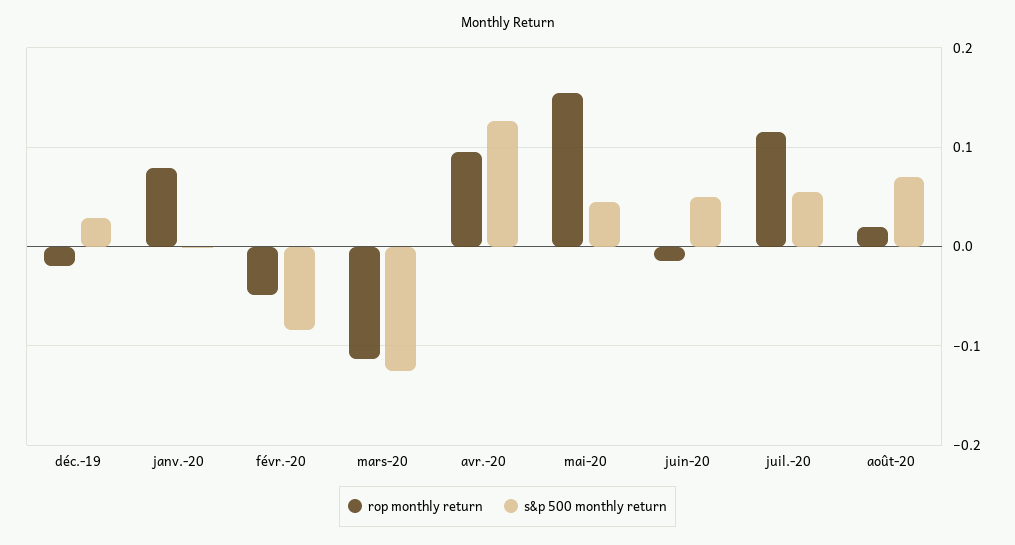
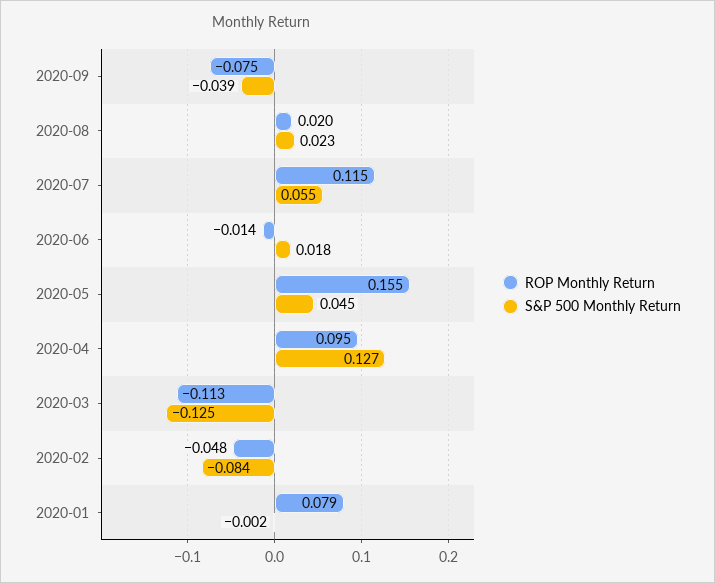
rop monthly return, déc.-19: -0.02 -> none
s&p 500 monthly return, déc.-19: 0.03 -> none
s&p 500 monthly return, juin-20: 0.05 -> 0.018
s&p 500 monthly return, août-20: 0.07 -> 0.023
rop monthly return, 2020-09: none -> -0.075
s&p 500 monthly return, 2020-09: none -> -0.039

